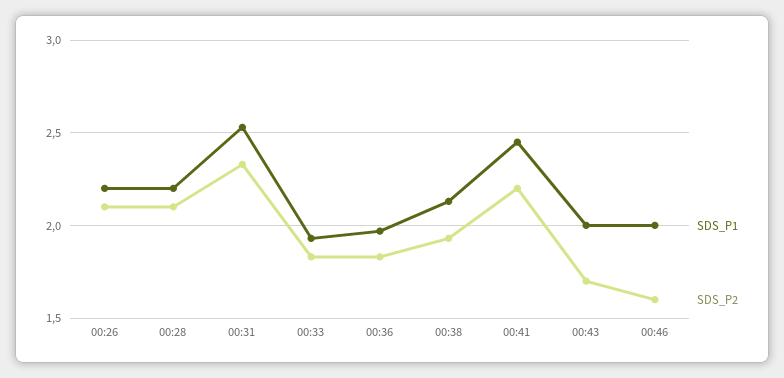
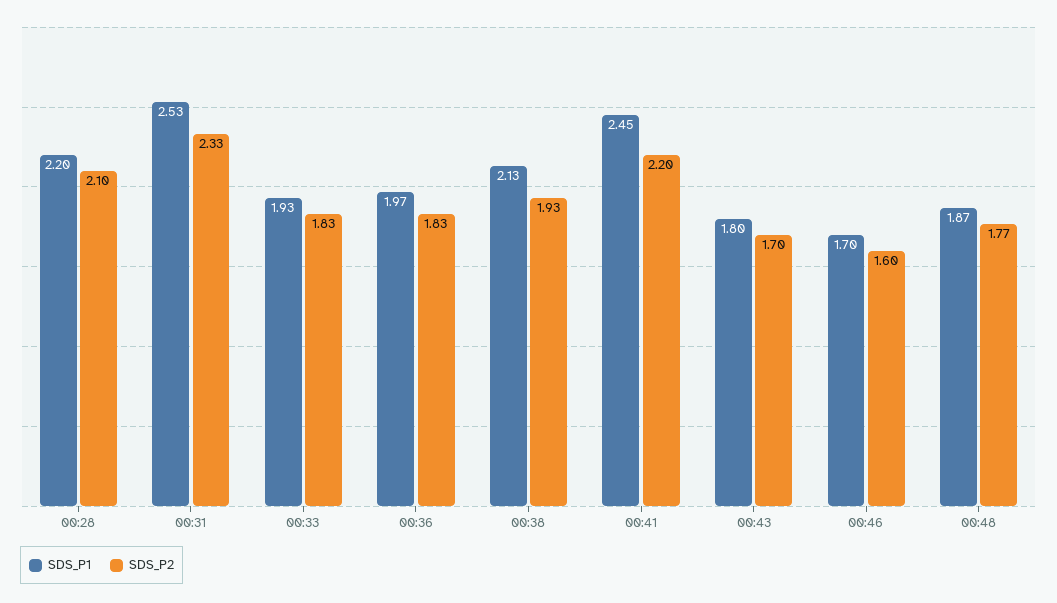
SDS_P1, 00:26: 2.2 -> none
SDS_P2, 00:26: 2.1 -> none
SDS_P1, 00:43: 2 -> 1.8
SDS_P1, 00:46: 2 -> 1.7
SDS_P1, 00:48: none -> 1.87
SDS_P2, 00:48: none -> 1.77

